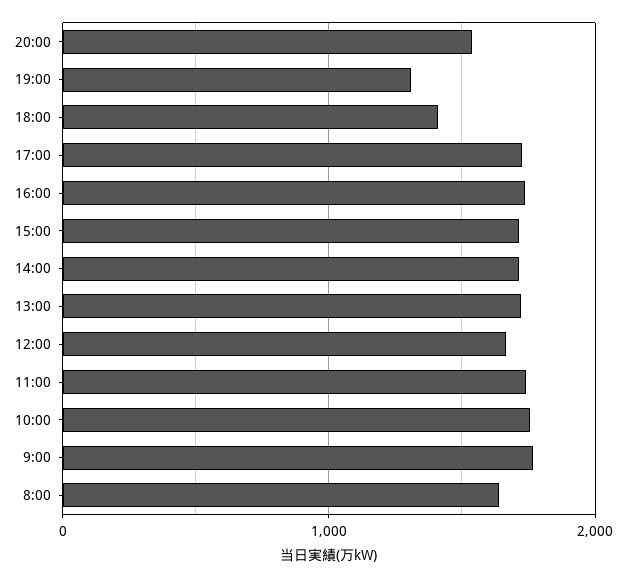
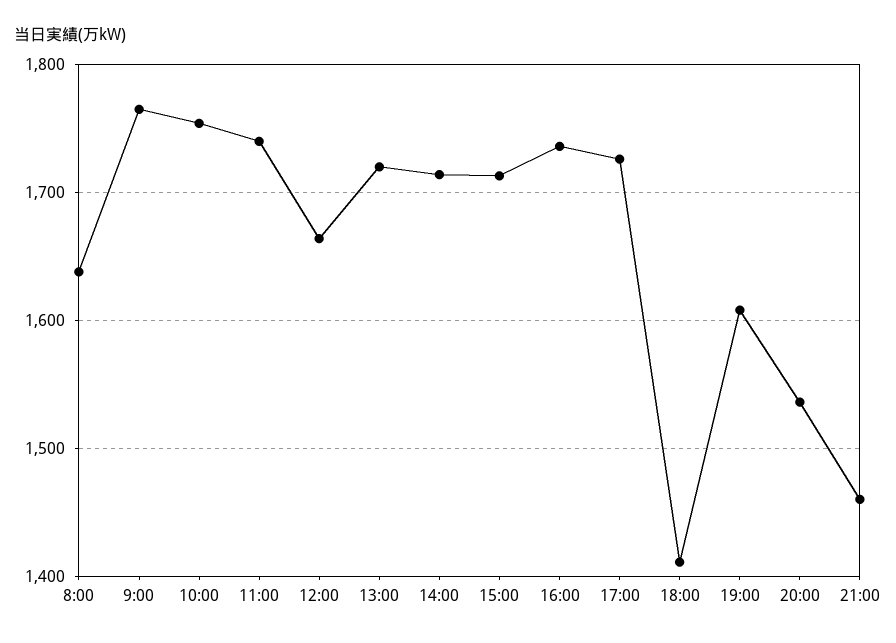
19:00: 1300 -> 1610
21:00: none -> 1460

